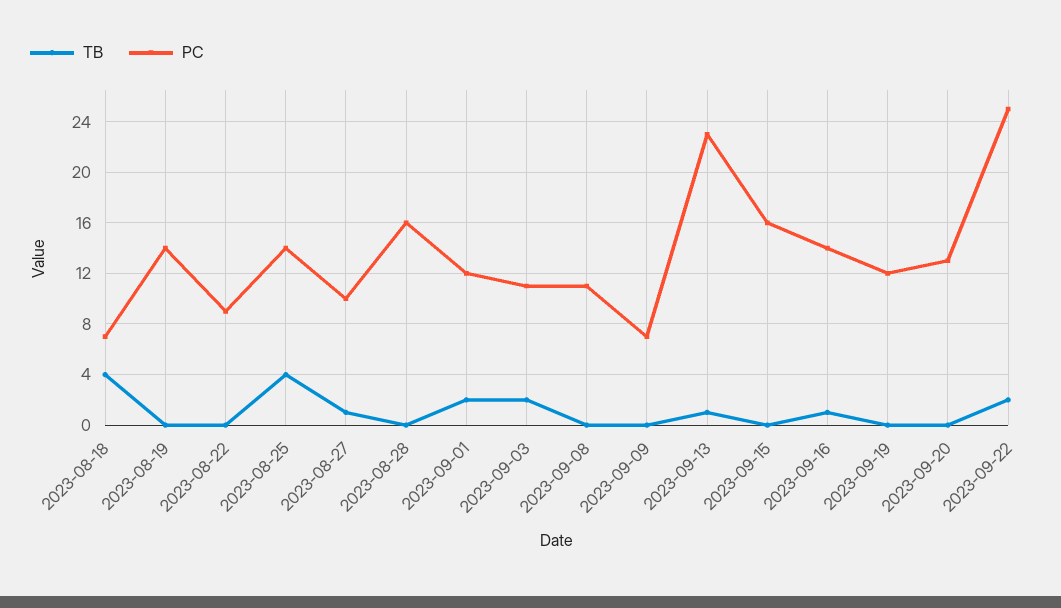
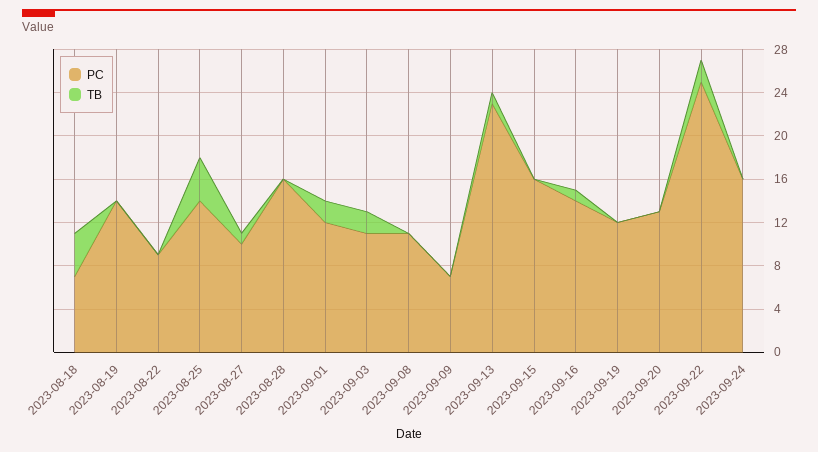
PC, 2023-09-24: none -> 16
TB, 2023-09-24: none -> 0

